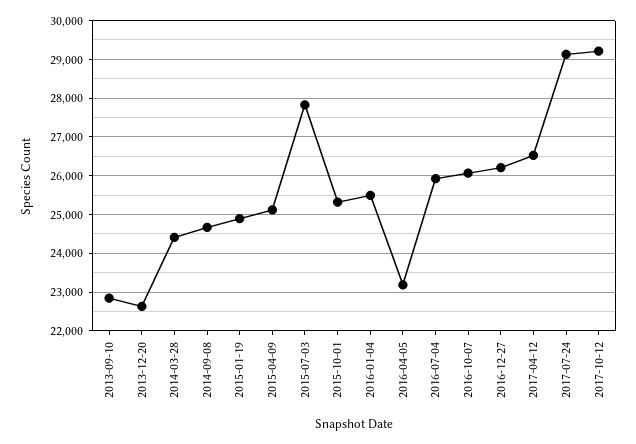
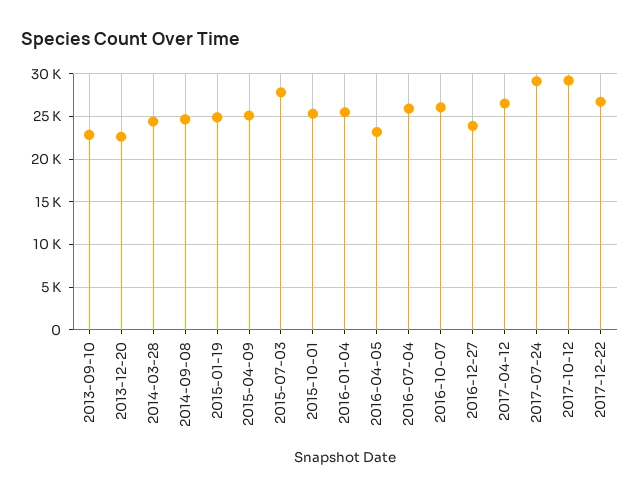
2016-12-27: 26200 -> 24000
2017-12-22: none -> 27000

